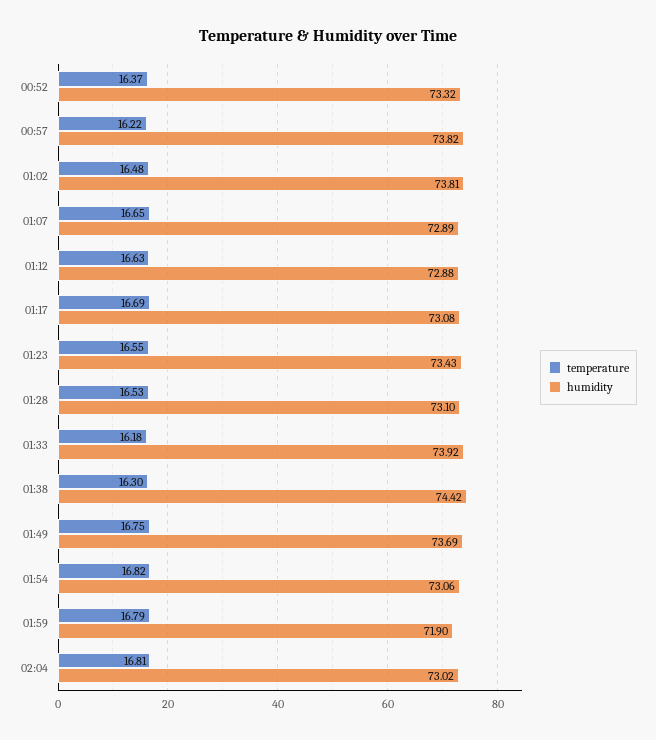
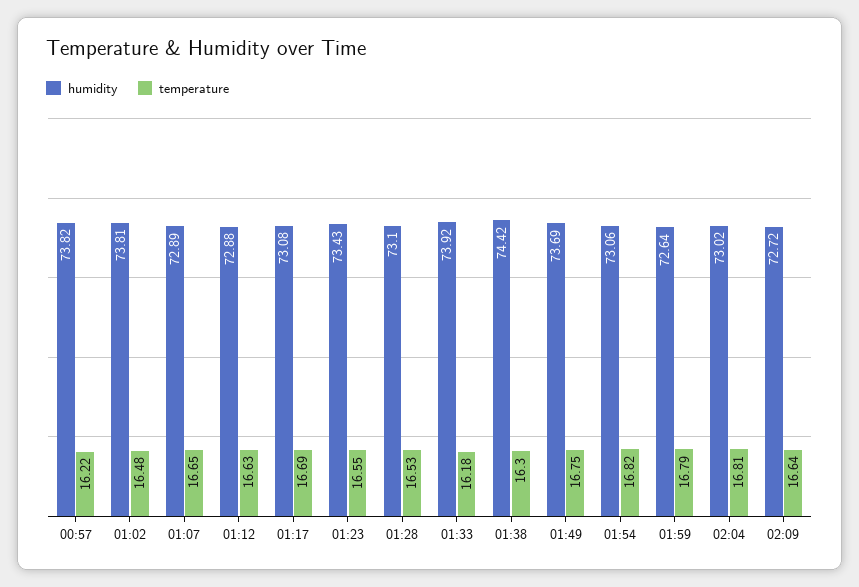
temperature, 00:52: 16.37 -> none
humidity, 00:52: 73.32 -> none
humidity, 01:59: 71.9 -> 72.64
humidity, 02:09: none -> 72.72
temperature, 02:09: none -> 16.64

